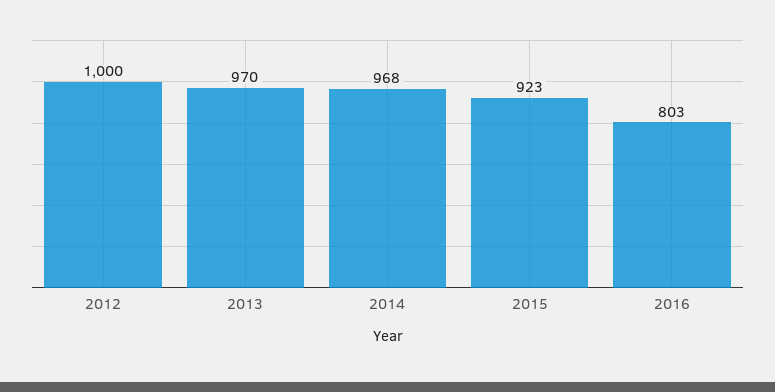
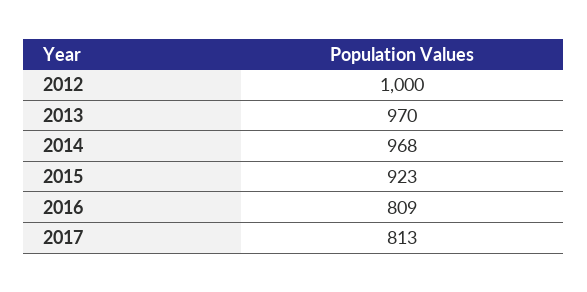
2016: 803 -> 809
2017: none -> 813

